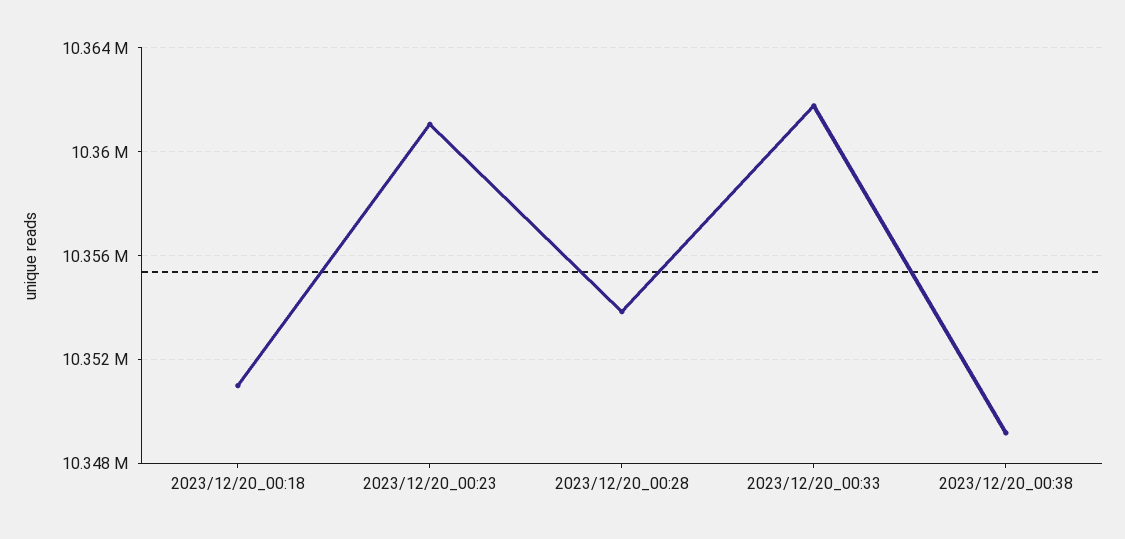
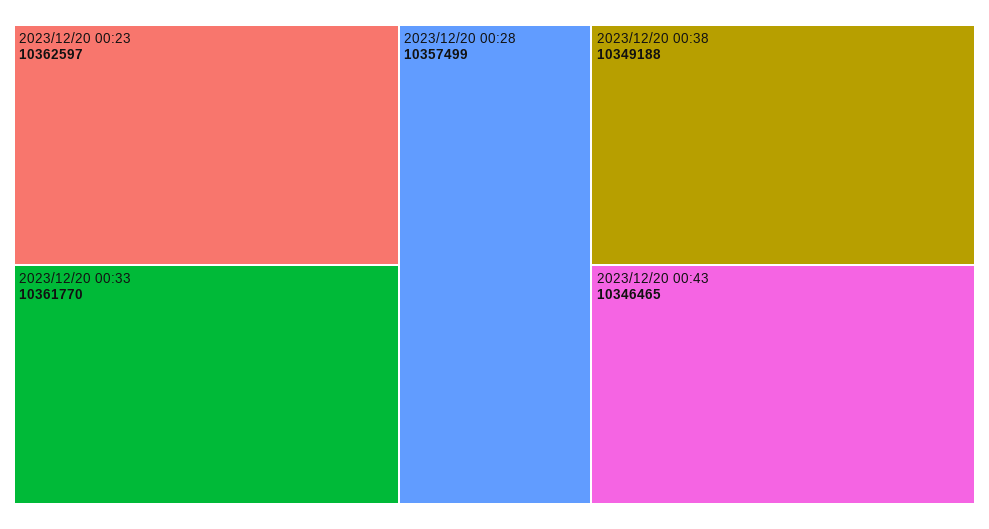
2023/12/20_00:18: 10351000 -> none
2023/12/20_00:23: 10361000 -> 10362597
2023/12/20_00:28: 10354000 -> 10357499
2023/12/20 00:43: none -> 10346465

